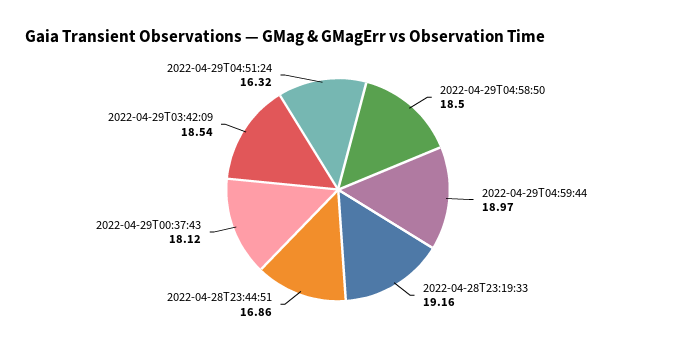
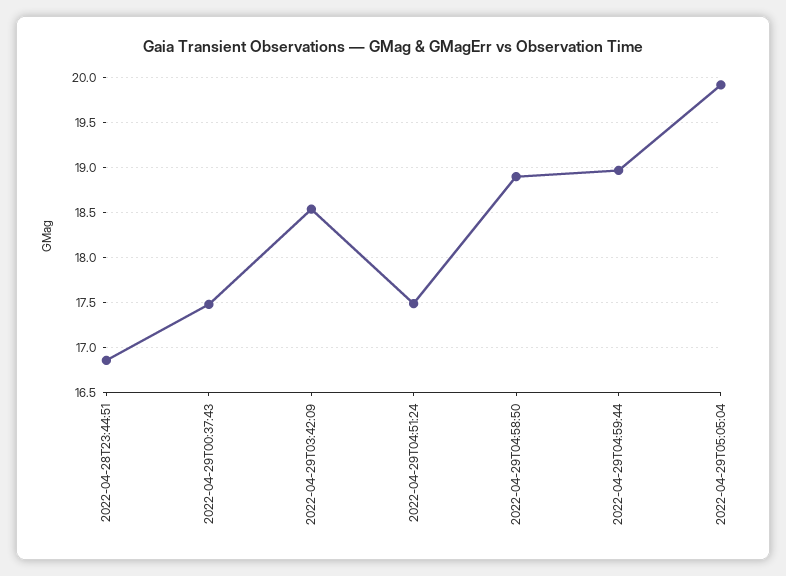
2022-04-29T04:58:50: 18.5 -> 18.9
2022-04-28T23:19:33: 19.16 -> none
2022-04-29T00:37:43: 18.12 -> 17.5
2022-04-29T04:51:24: 16.32 -> 17.5
2022-04-29T05:05:04: none -> 19.9

